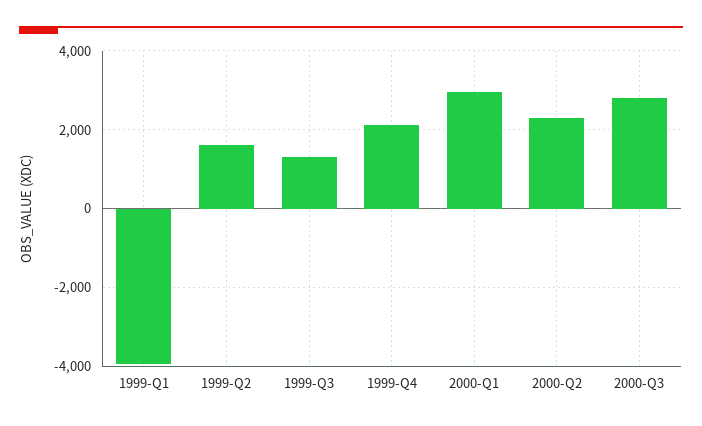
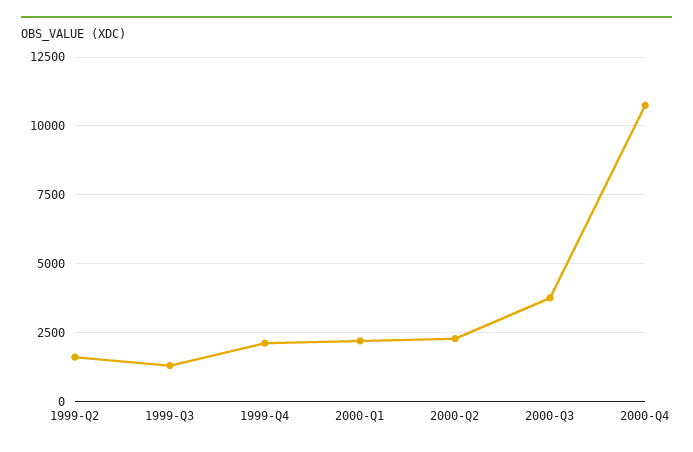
1999-Q1: -4000 -> none
2000-Q1: 3000 -> 2250
2000-Q3: 2800 -> 3750
2000-Q4: none -> 10750

